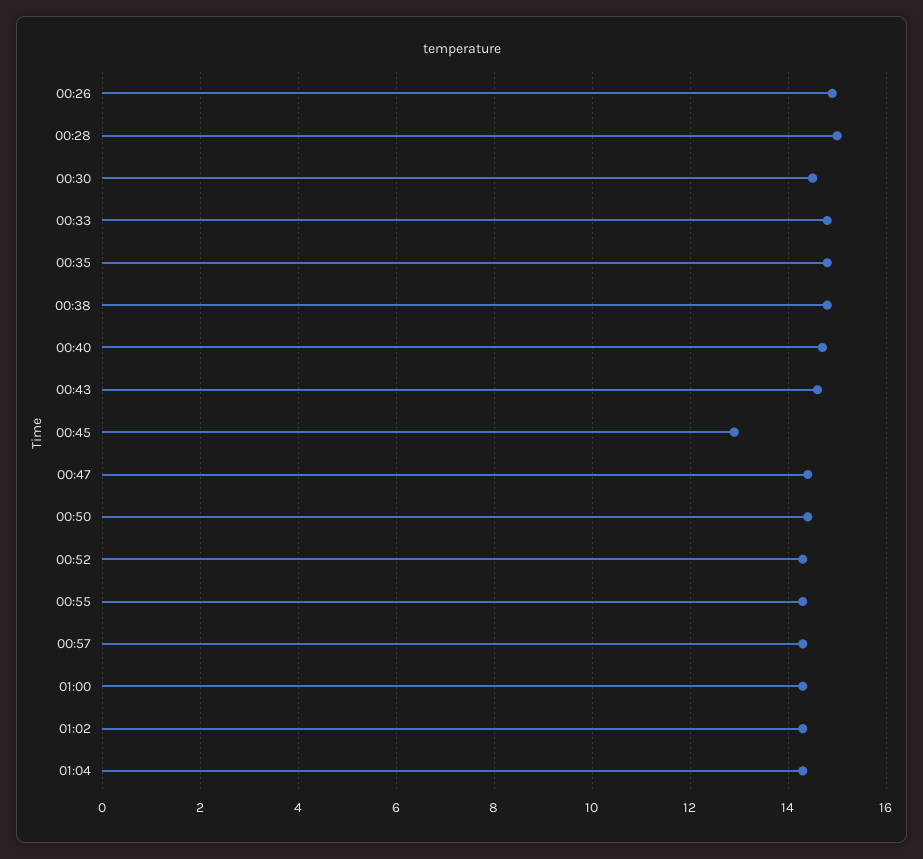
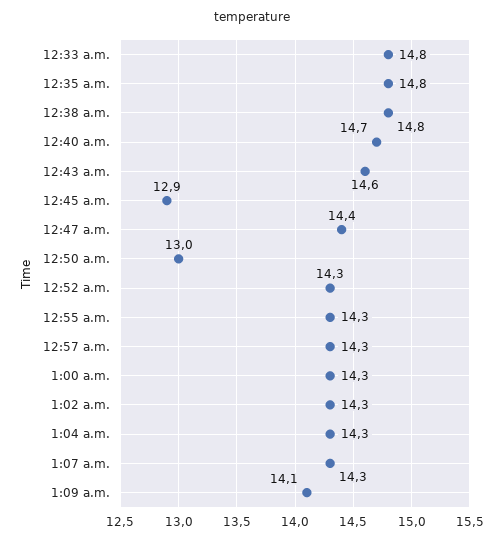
00:26: 15 -> none
00:28: 15 -> none
00:30: 14.5 -> none
00:50: 14.5 -> 13
1:07 a.m.: none -> 14.3
1:09 a.m.: none -> 14.1

